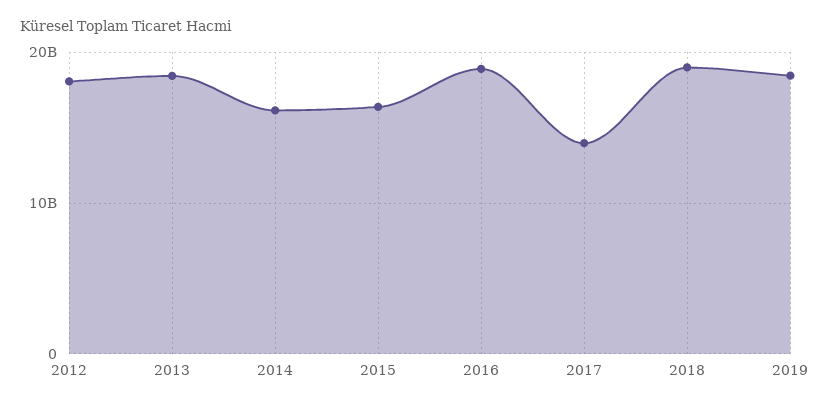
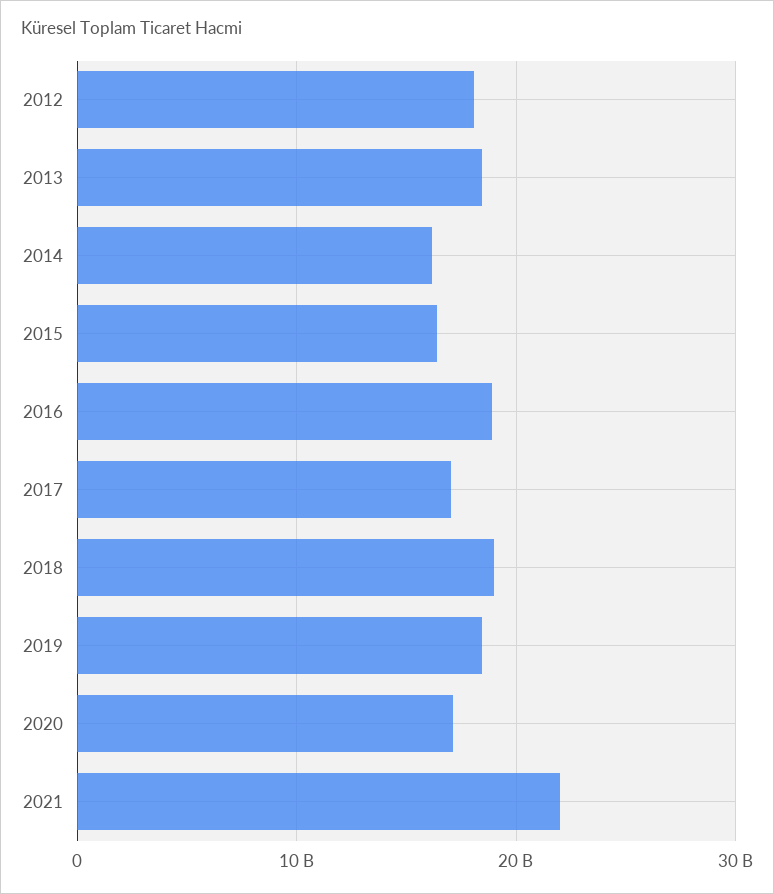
2017: 14000000000 -> 17000000000
2020: none -> 17000000000
2021: none -> 22000000000

